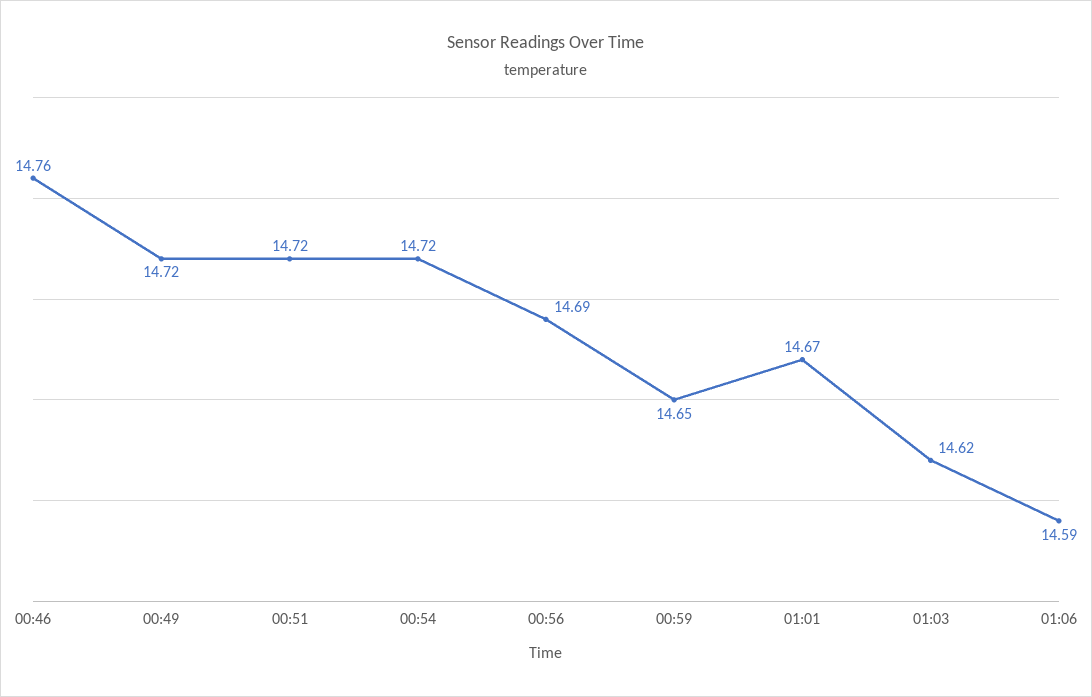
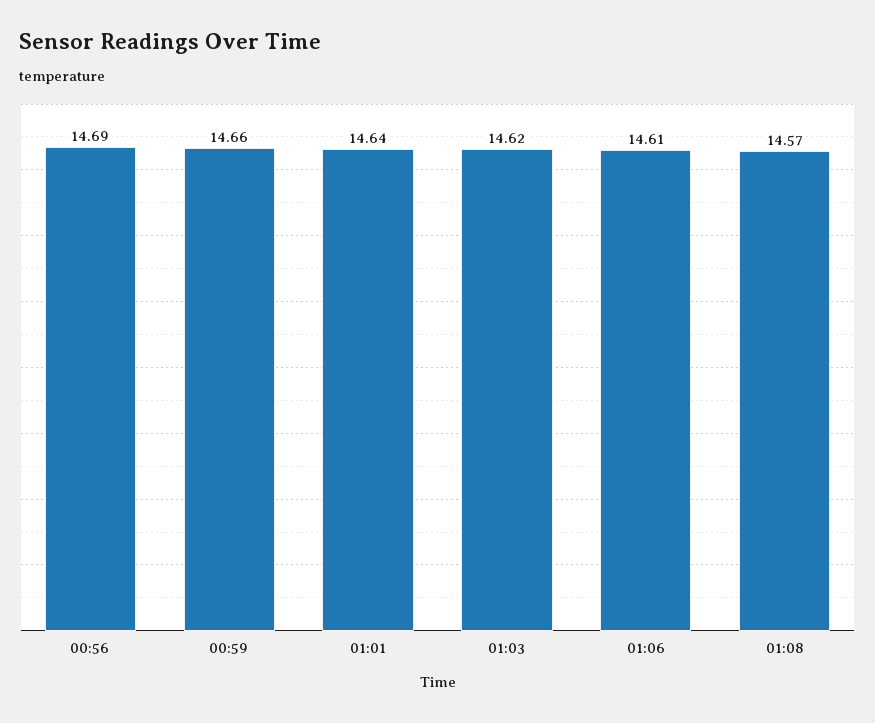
00:46: 14.76 -> none
00:49: 14.72 -> none
00:51: 14.72 -> none
00:54: 14.72 -> none
00:59: 14.65 -> 14.66
01:01: 14.67 -> 14.64
01:06: 14.59 -> 14.61
01:08: none -> 14.57

